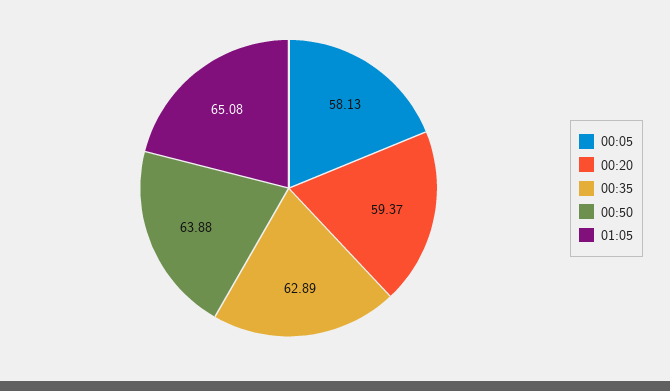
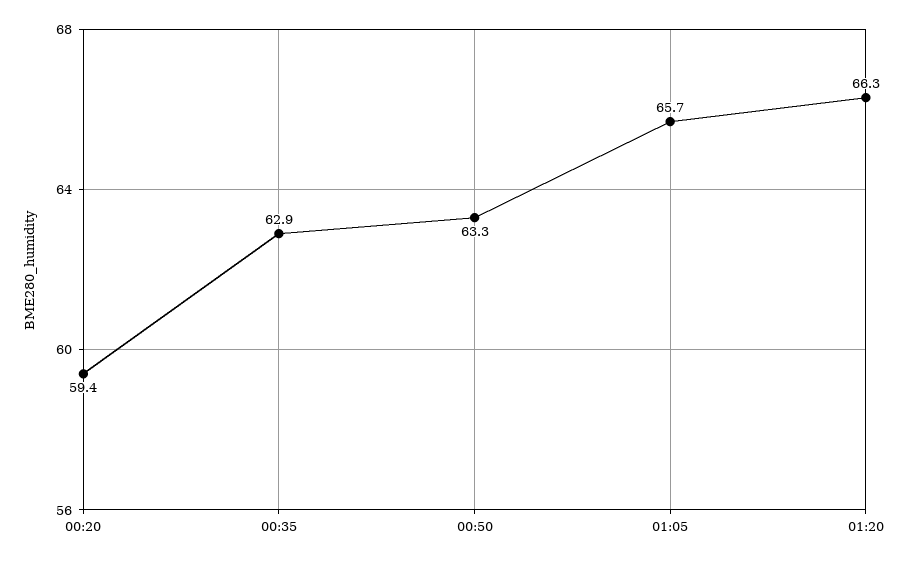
00:05: 58.13 -> none
00:50: 63.88 -> 63.3
01:05: 65.08 -> 65.7
01:20: none -> 66.3

